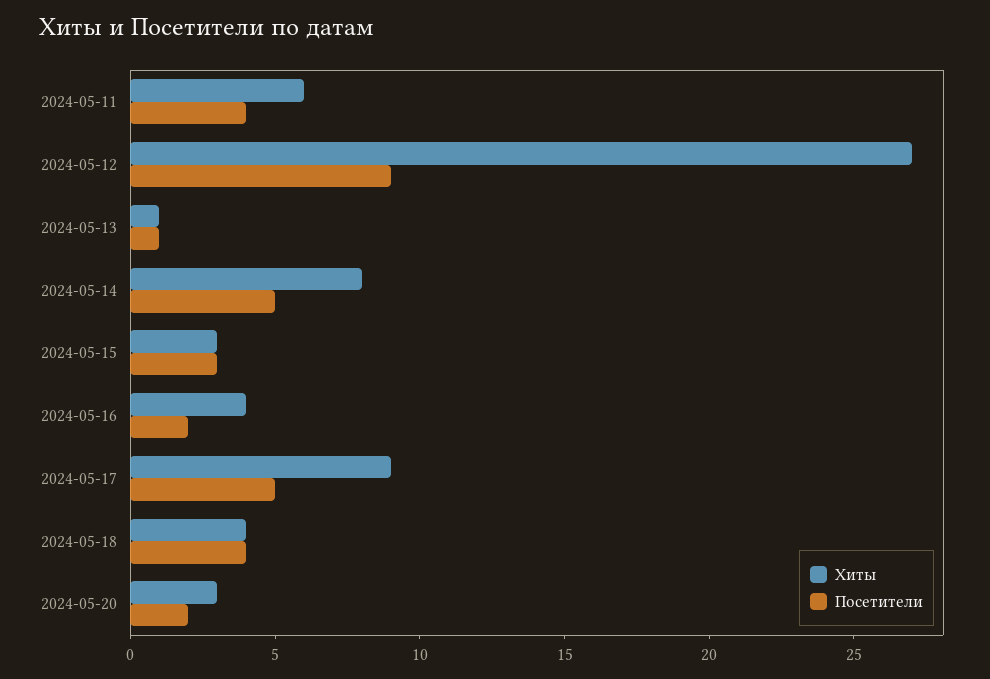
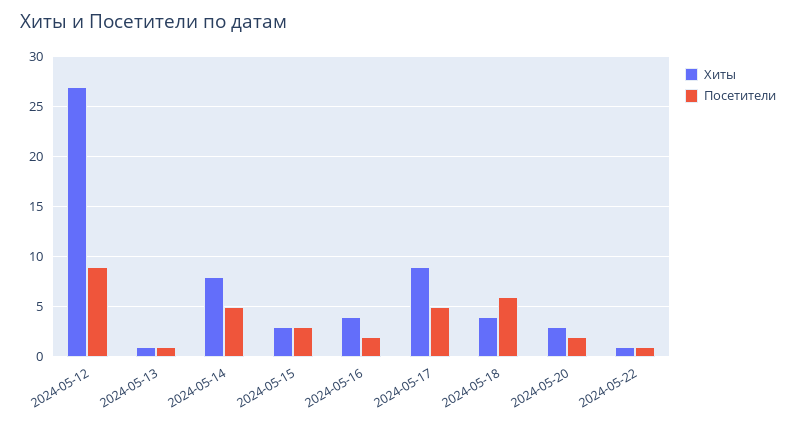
Хиты, 2024-05-11: 6 -> none
Посетители, 2024-05-11: 4 -> none
Посетители, 2024-05-18: 4 -> 6
Хиты, 2024-05-22: none -> 1
Посетители, 2024-05-22: none -> 1

